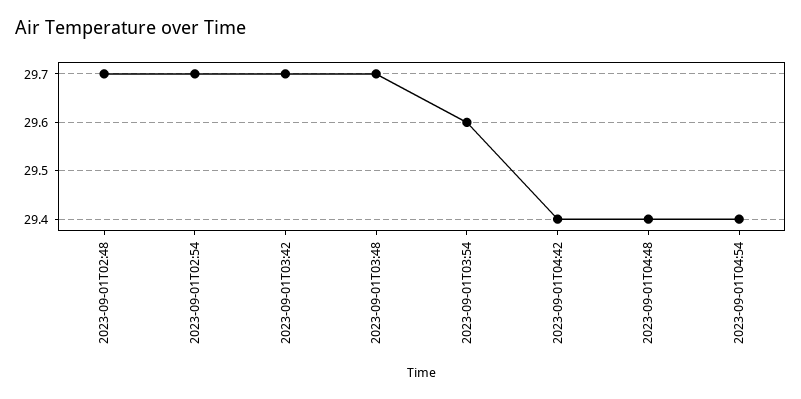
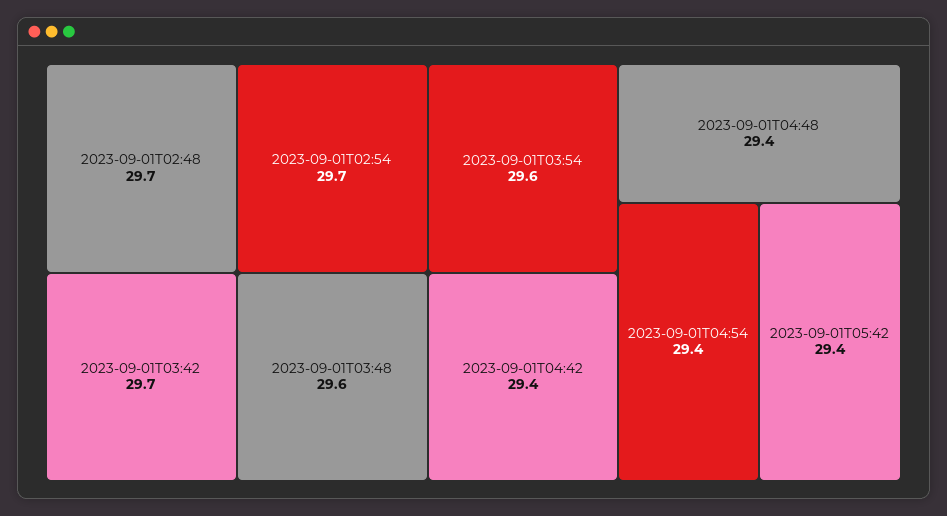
2023-09-01T03:48: 29.7 -> 29.6
2023-09-01T05:42: none -> 29.4

